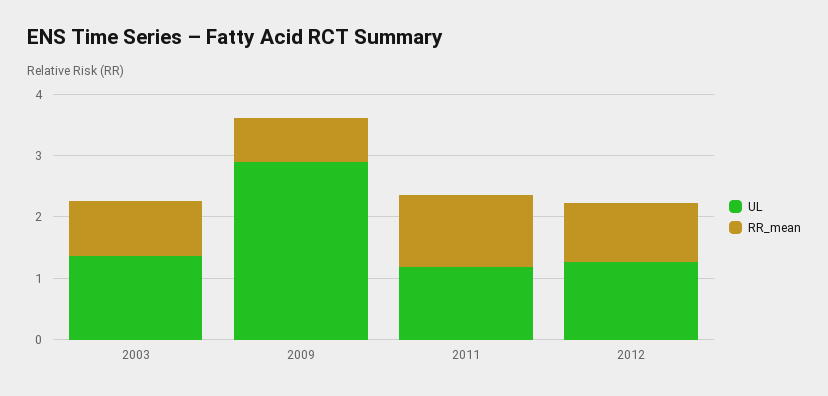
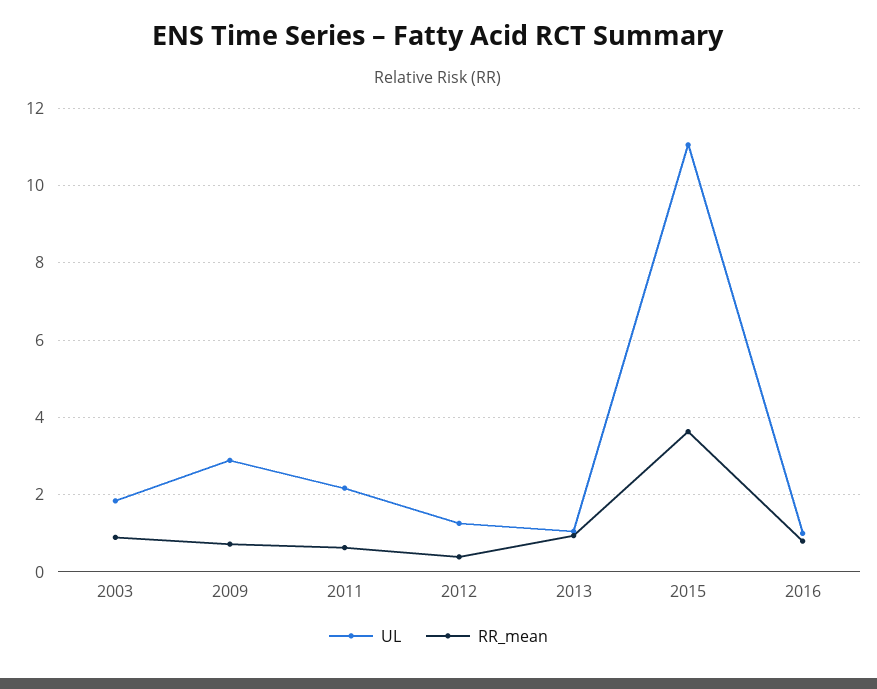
UL, 2003: 1.4 -> 1.8
UL, 2011: 1.2 -> 2.2
RR_mean, 2011: 1.2 -> 0.6
RR_mean, 2012: 1 -> 0.4
UL, 2013: none -> 1
RR_mean, 2013: none -> 1
UL, 2015: none -> 11
RR_mean, 2015: none -> 3.6
UL, 2016: none -> 1
RR_mean, 2016: none -> 0.8

